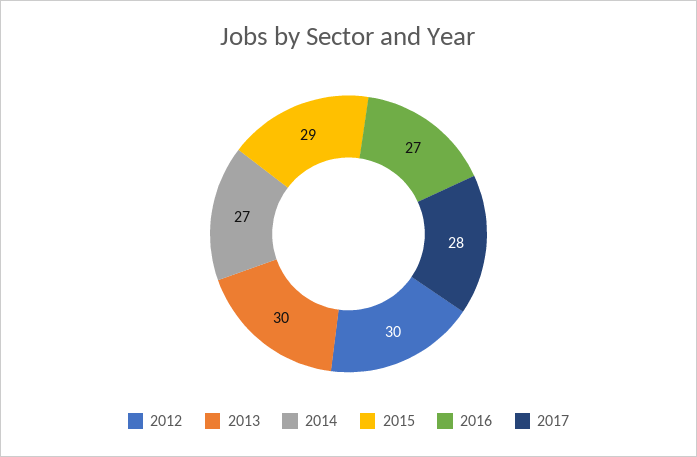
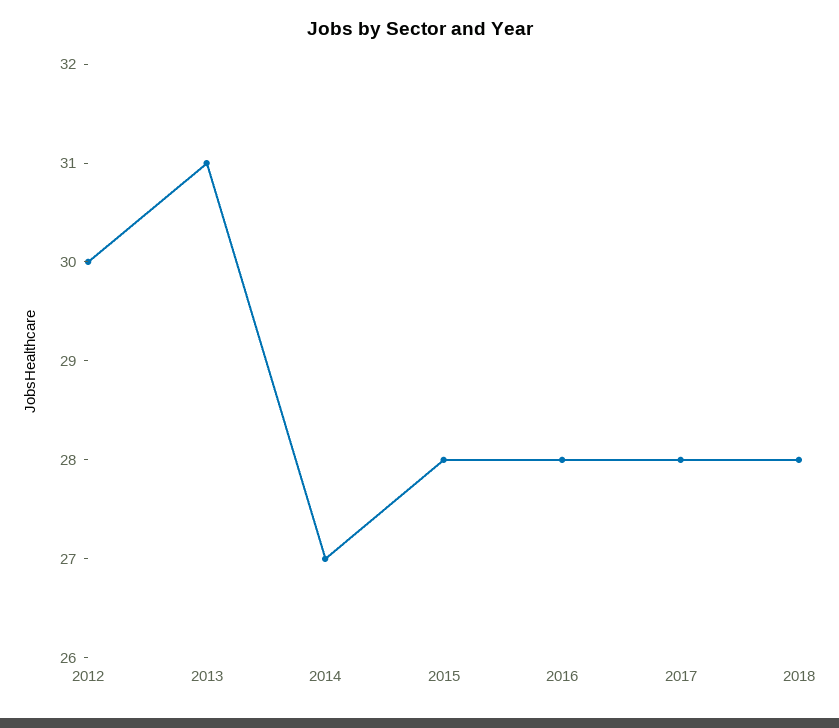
2013: 30 -> 31
2015: 29 -> 28
2016: 27 -> 28
2018: none -> 28

